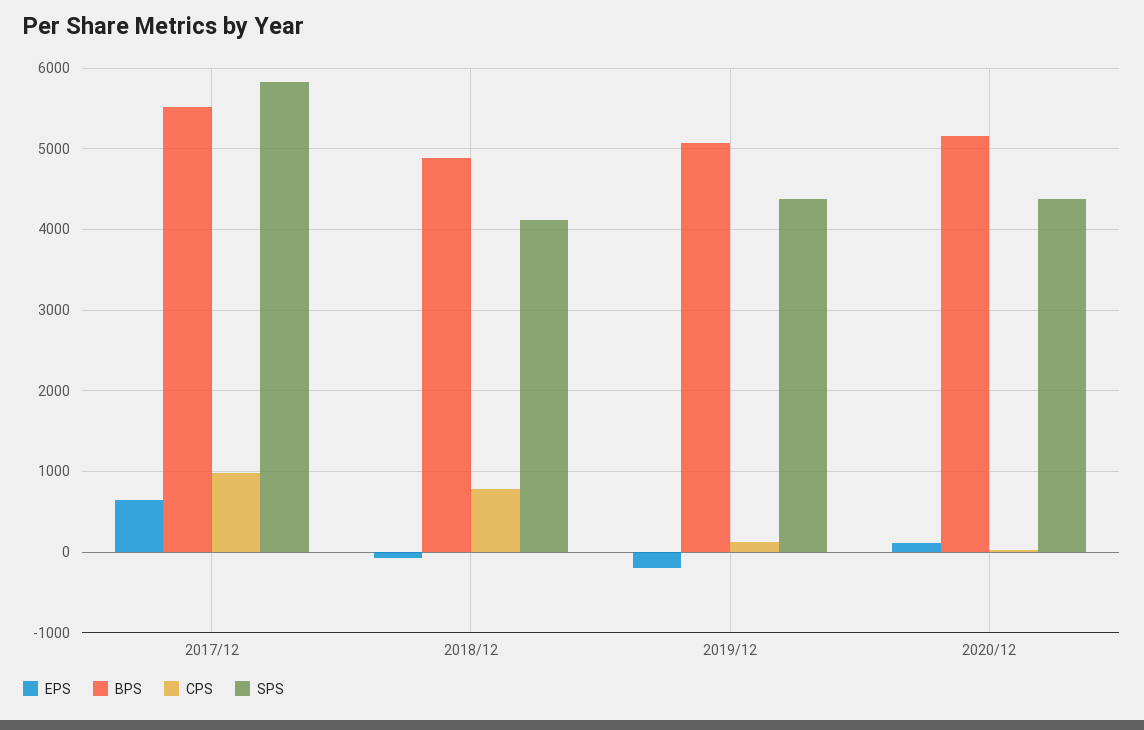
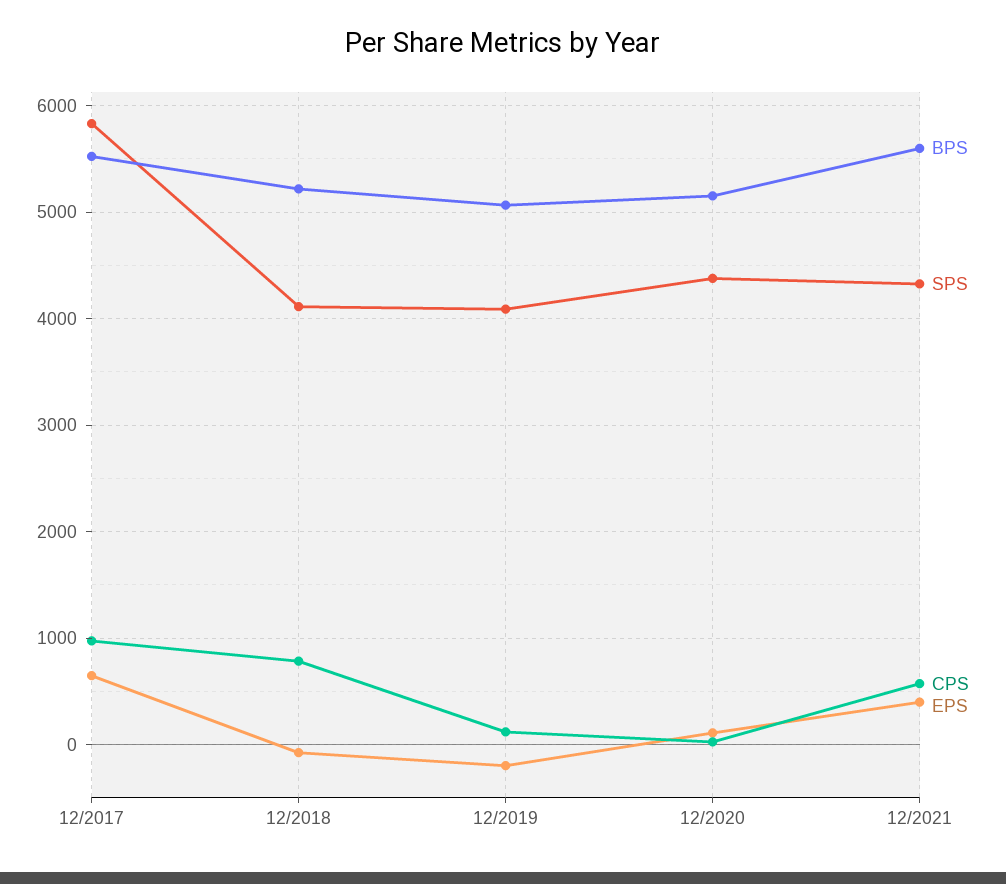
BPS, 2018/12: 4900 -> 5200
SPS, 2019/12: 4400 -> 4100
BPS, 12/2021: none -> 5600
SPS, 12/2021: none -> 4300
CPS, 12/2021: none -> 600
EPS, 12/2021: none -> 400

